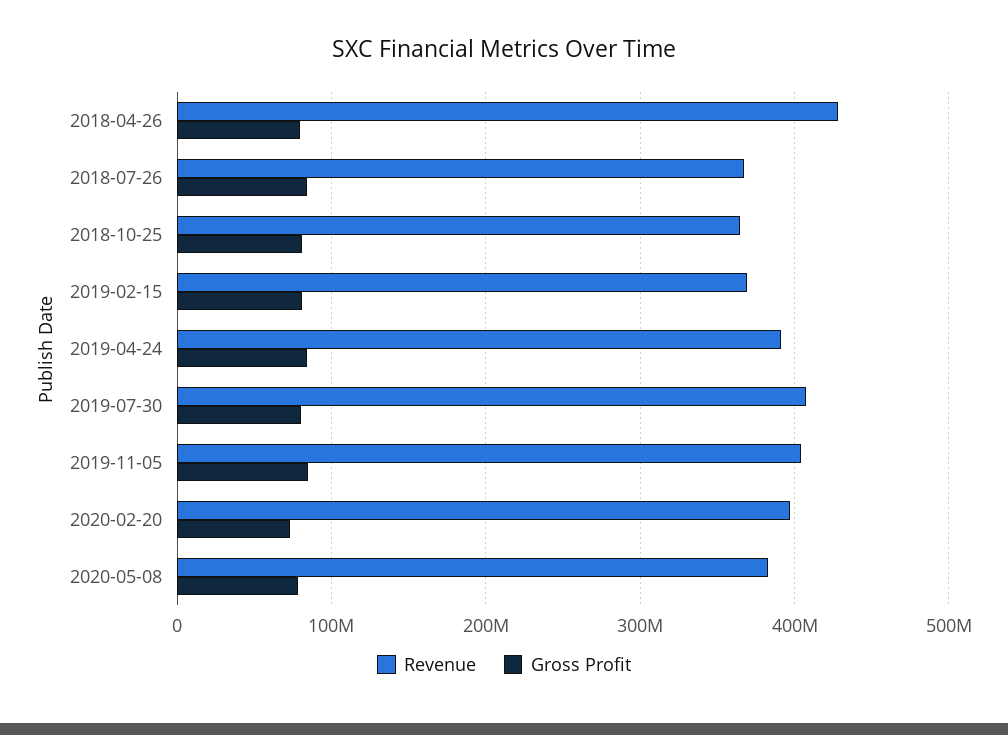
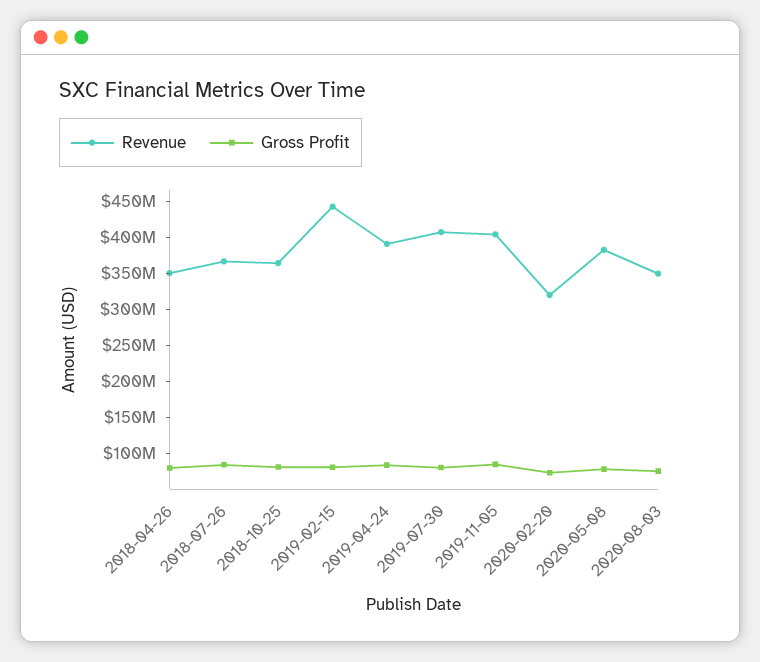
Revenue, 2018-04-26: 430000000 -> 350000000
Revenue, 2019-02-15: 370000000 -> 450000000
Revenue, 2020-02-20: 400000000 -> 325000000
Revenue, 2020-08-03: none -> 350000000
Gross Profit, 2020-08-03: none -> 75000000

